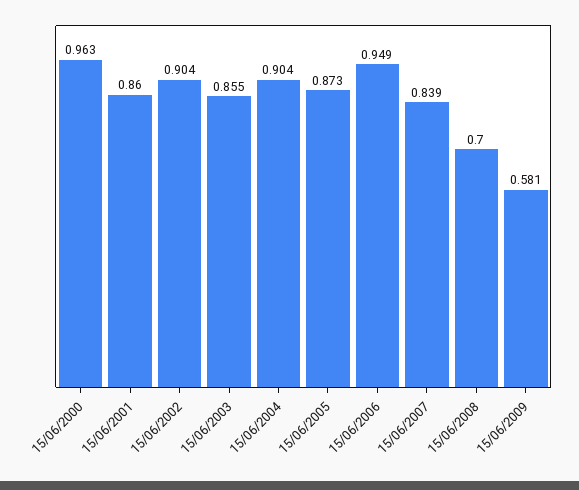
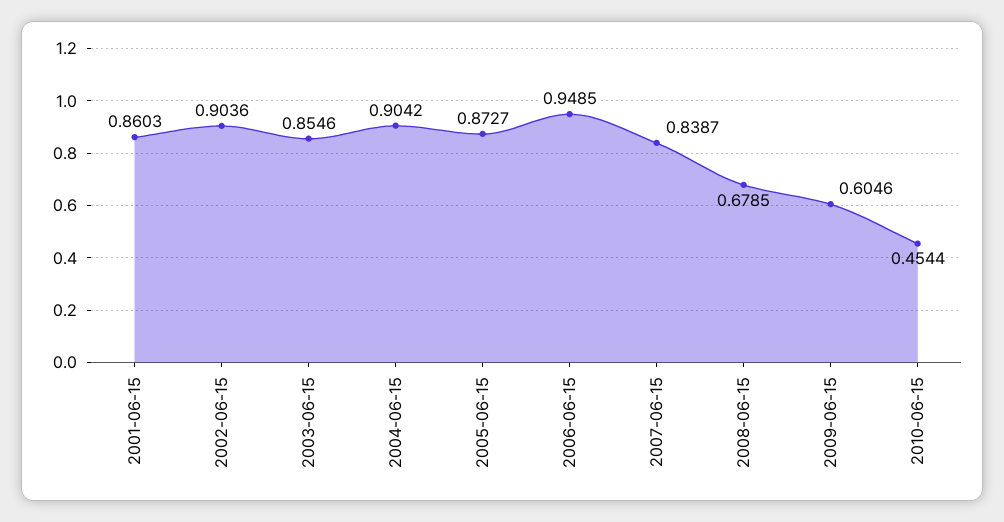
15/06/2000: 0.963 -> none
15/06/2008: 0.7 -> 0.6785
15/06/2009: 0.581 -> 0.6046
2010-06-15: none -> 0.4544

